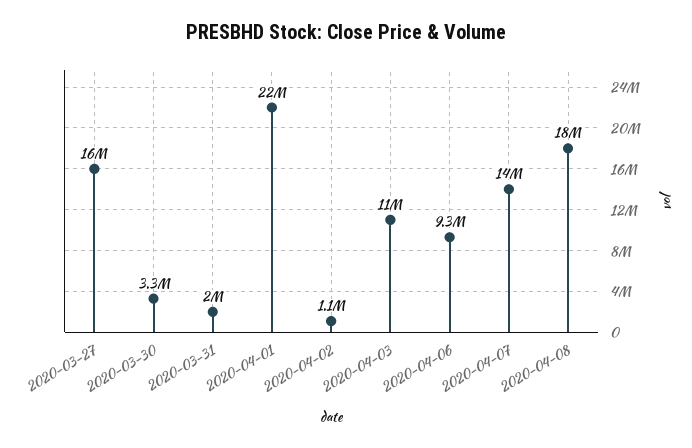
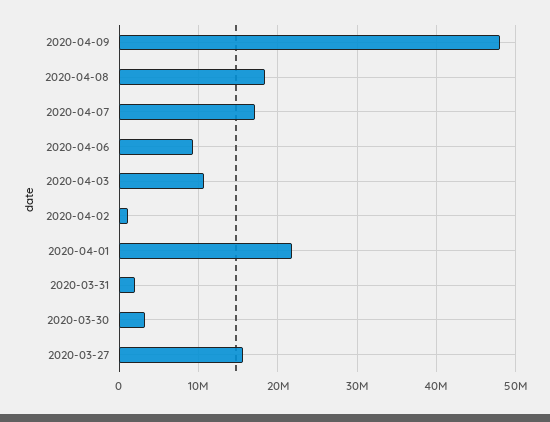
2020-04-07: 14000000 -> 17000000
2020-04-09: none -> 48000000

